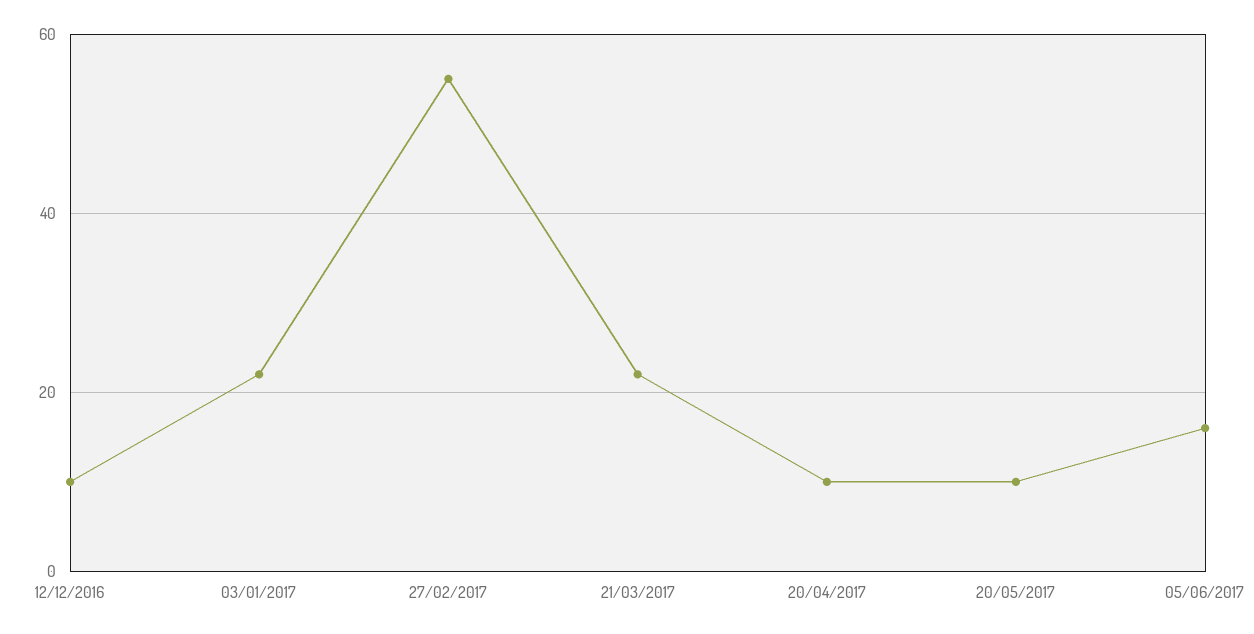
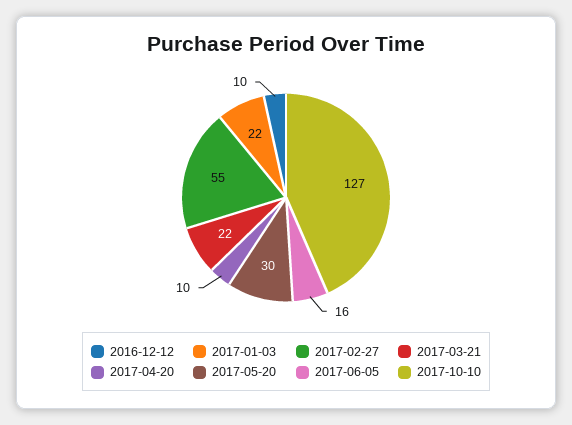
20/05/2017: 10 -> 30
2017-10-10: none -> 127

